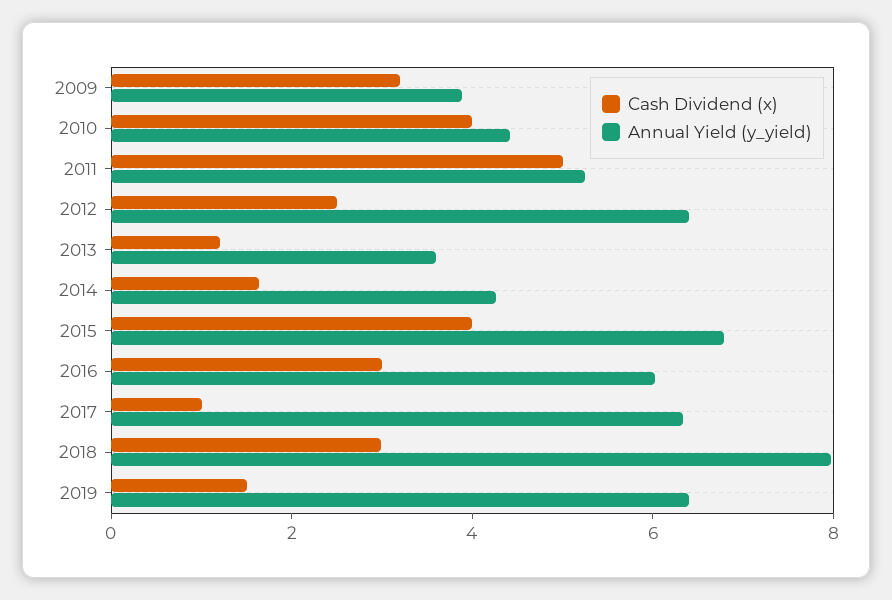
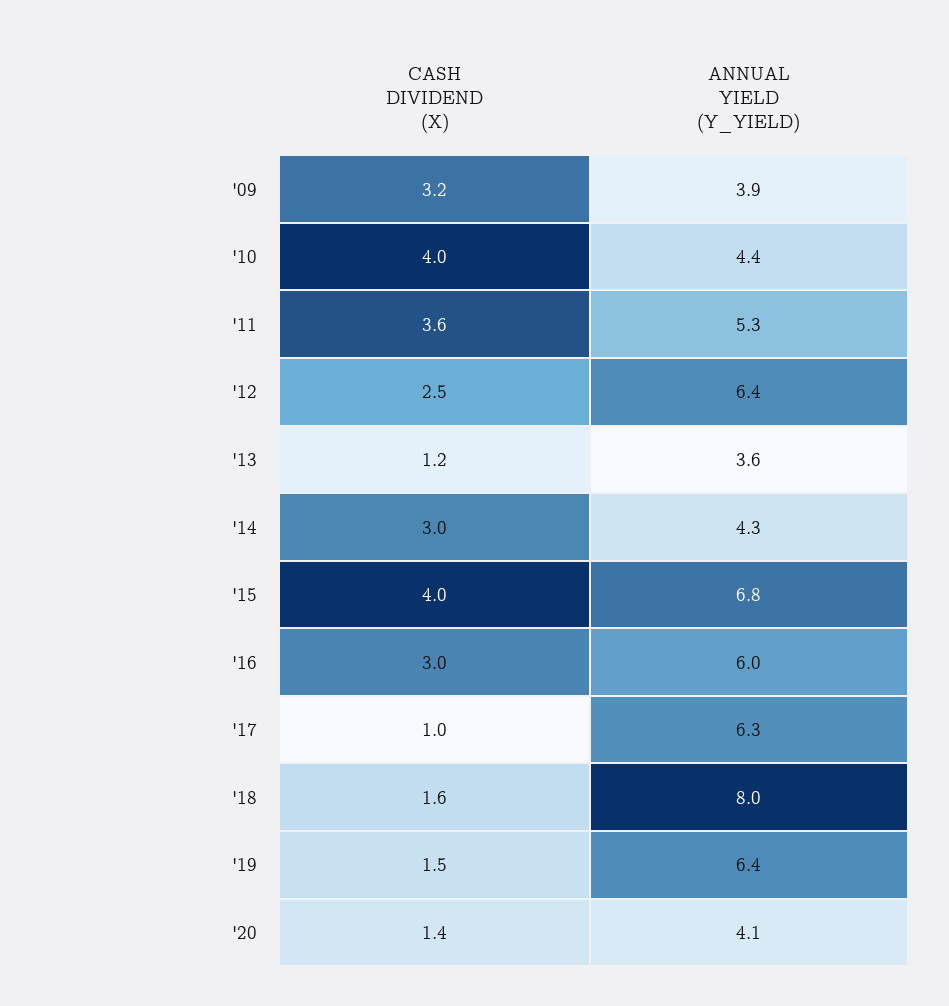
Cash Dividend (x), 2011: 5 -> 3.6
Cash Dividend (x), 2014: 1.5 -> 3
Cash Dividend (x), 2018: 3 -> 1.6
Cash Dividend (x), '20: none -> 1.4
Annual Yield (y_yield), '20: none -> 4.1

